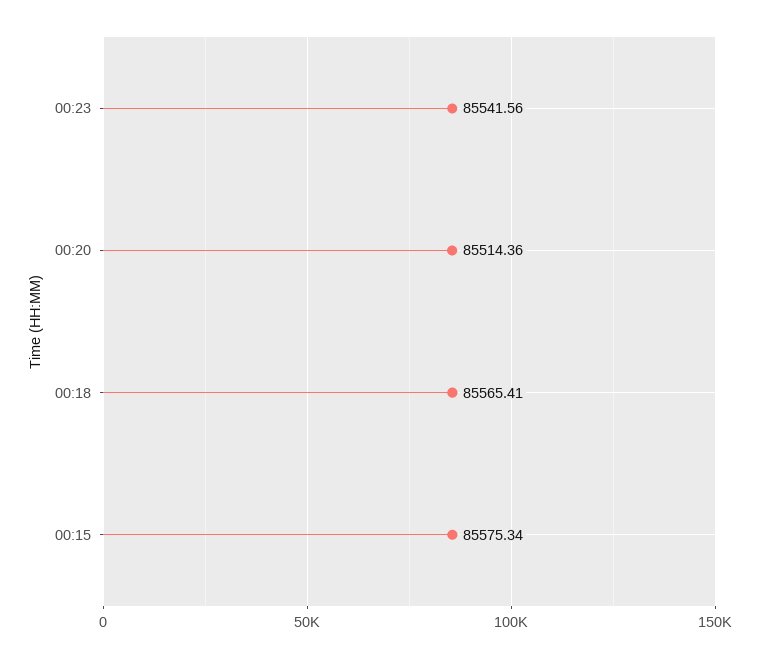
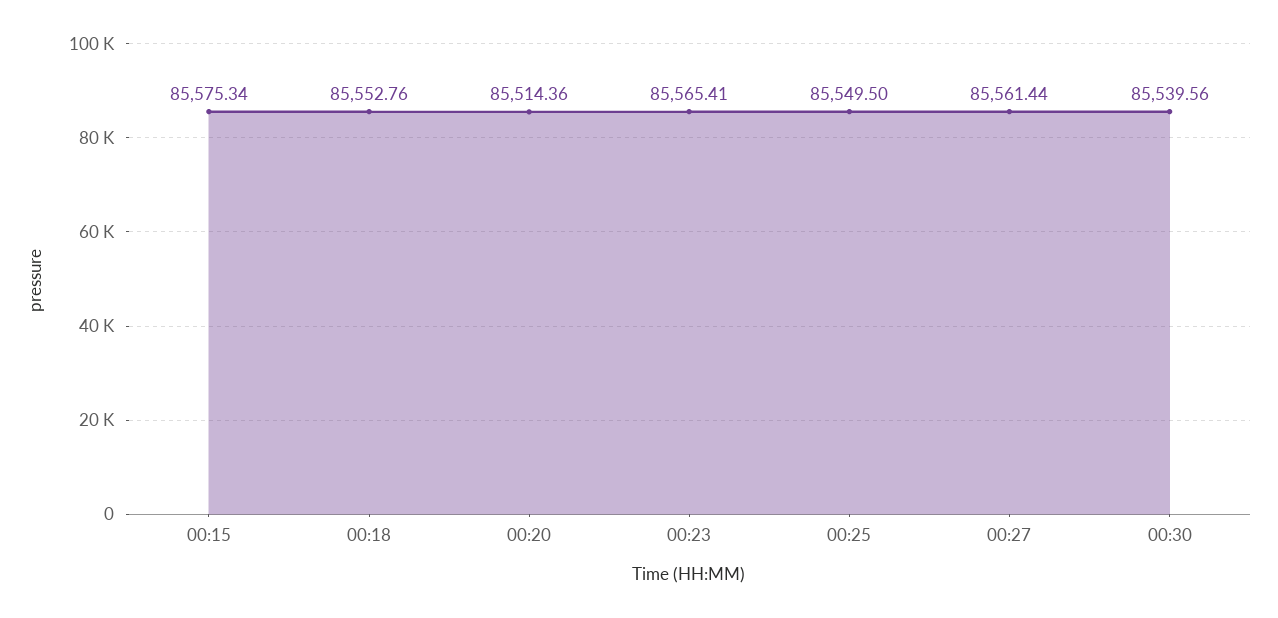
00:23: 85541.56 -> 85565.41
00:18: 85565.41 -> 85552.76
00:25: none -> 85549.5
00:27: none -> 85561.44
00:30: none -> 85539.56

